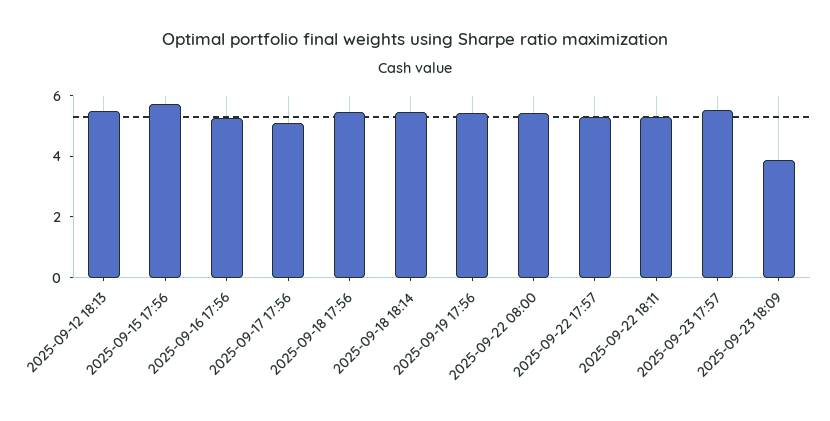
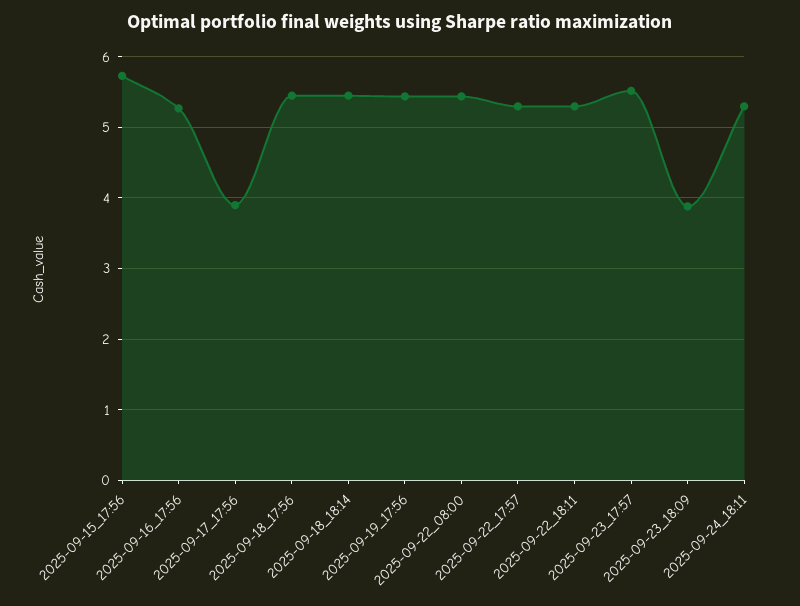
2025-09-12 18:13: 5.5 -> none
2025-09-17 17:56: 5 -> 3.9
2025-09-24_18:11: none -> 5.3

